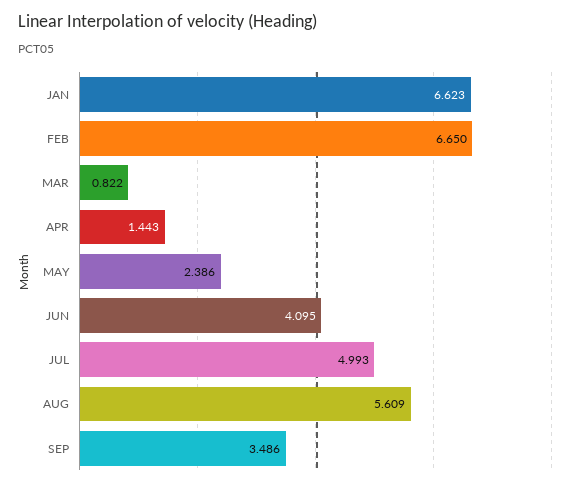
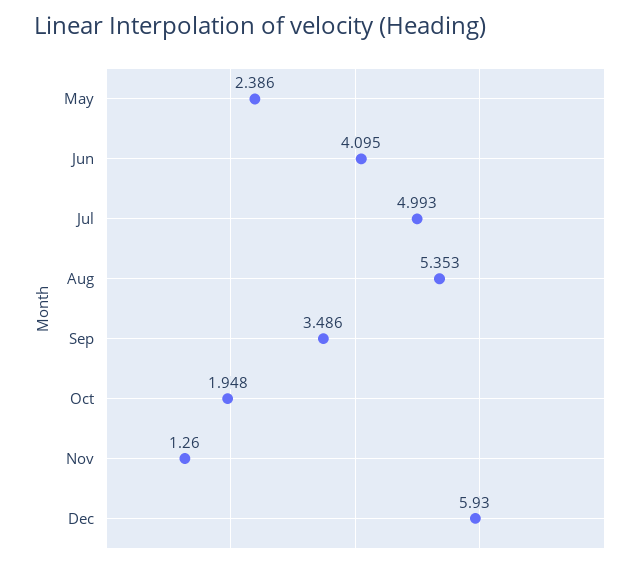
JAN: 6.623 -> none
FEB: 6.65 -> none
MAR: 0.822 -> none
APR: 1.443 -> none
AUG: 5.609 -> 5.353
Oct: none -> 1.948
Nov: none -> 1.26
Dec: none -> 5.93

